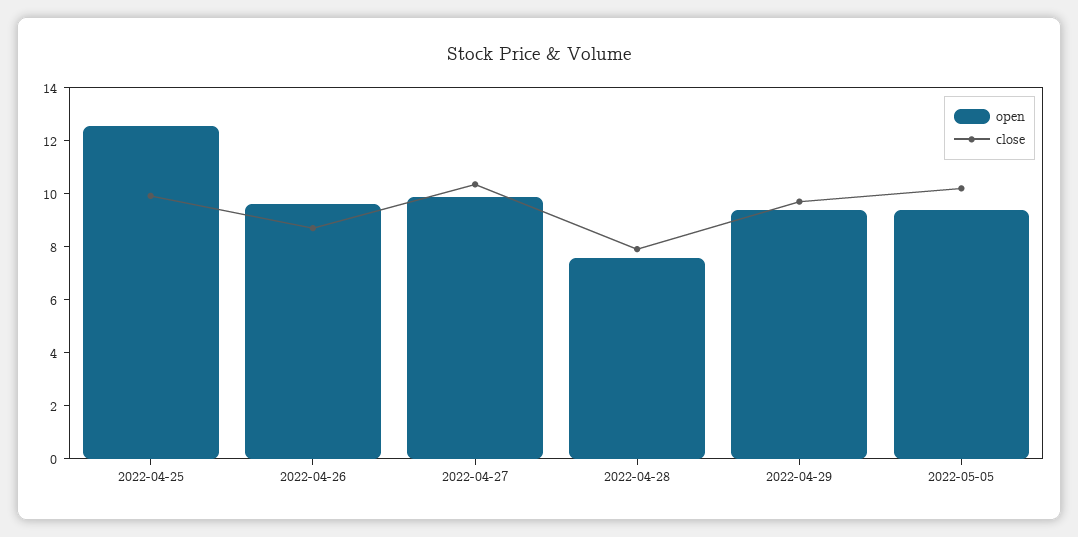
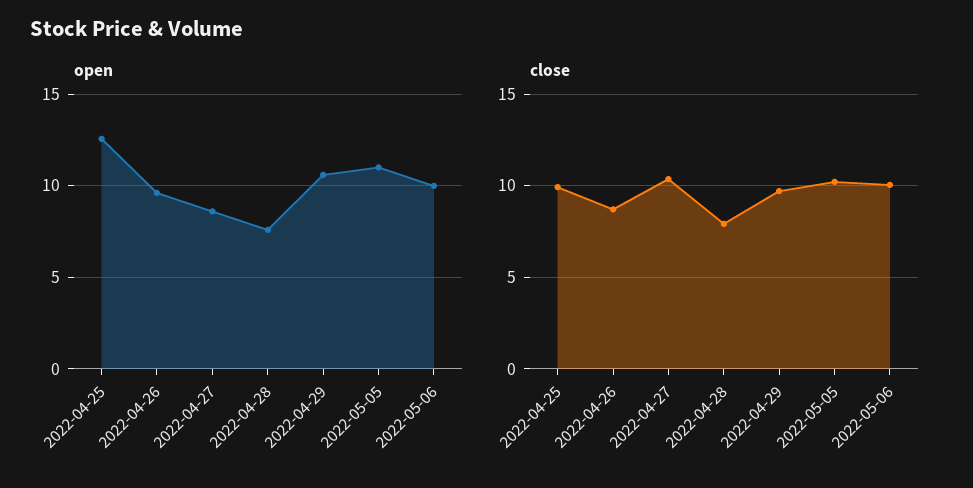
open, 2022-04-27: 10 -> 8.5
open, 2022-04-29: 9.5 -> 10.5
open, 2022-05-05: 9.5 -> 11
open, 2022-05-06: none -> 10
close, 2022-05-06: none -> 10

